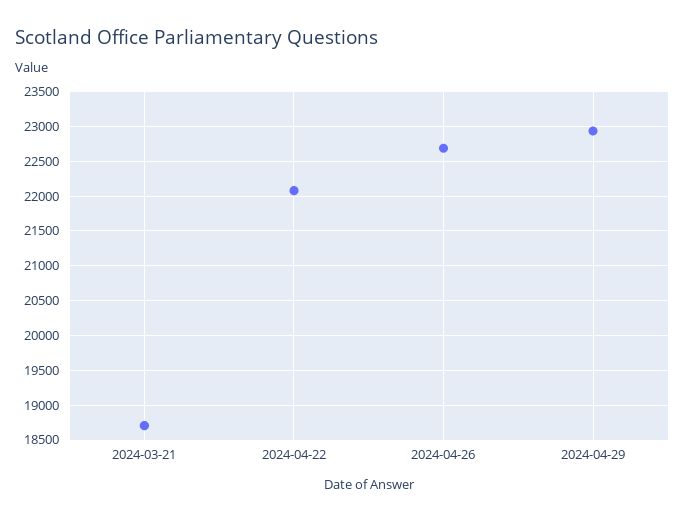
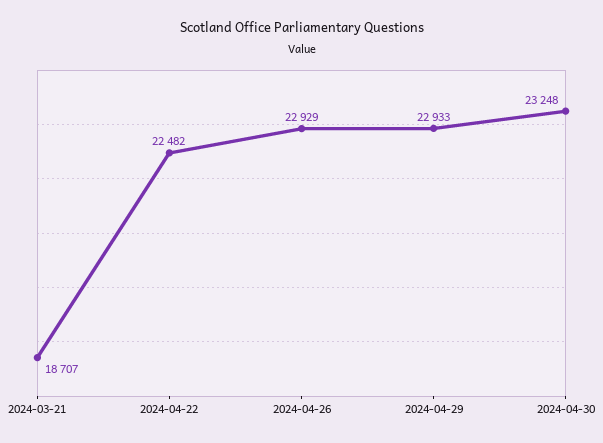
2024-04-22: 22100 -> 22482
2024-04-26: 22700 -> 22929
2024-04-30: none -> 23248

